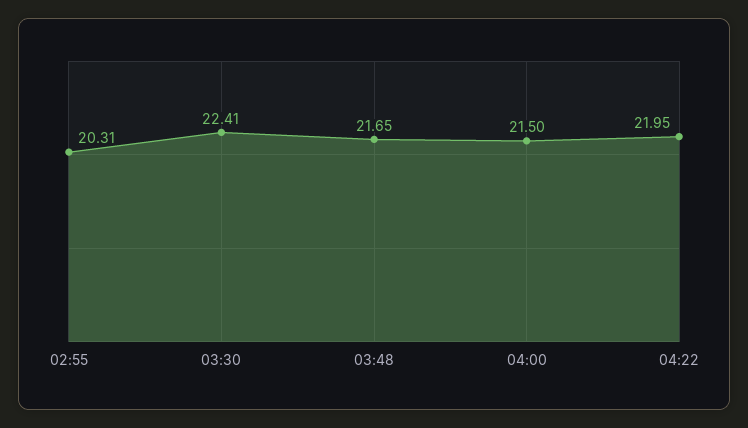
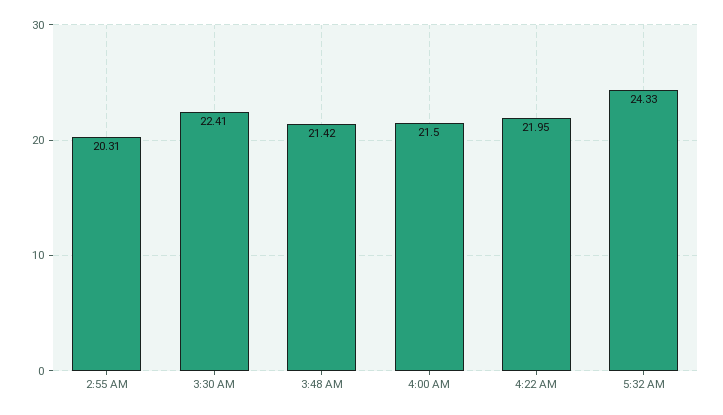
03:48: 21.65 -> 21.42
5:32 AM: none -> 24.33

